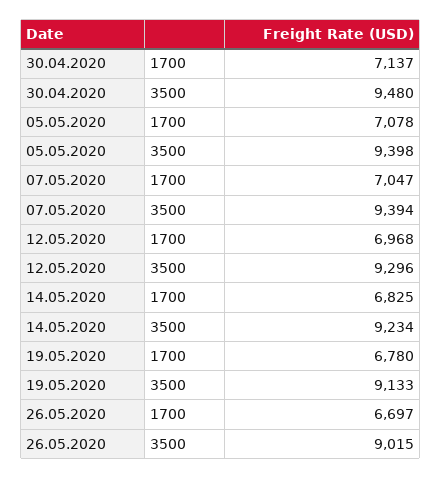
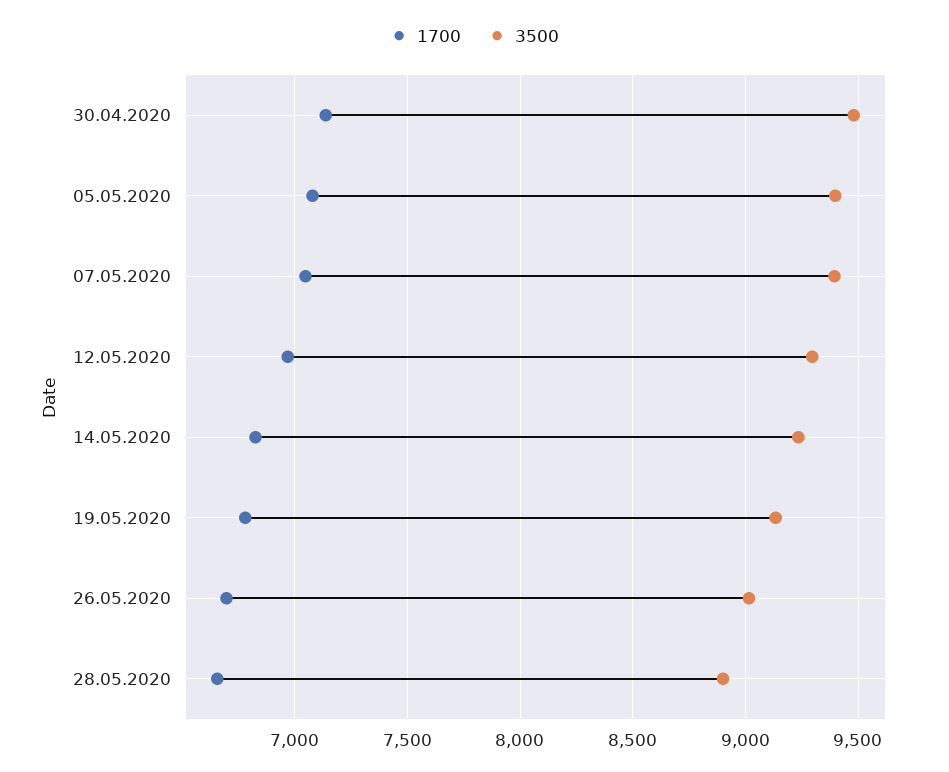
1700, 28.05.2020: none -> 6650
3500, 28.05.2020: none -> 8900

